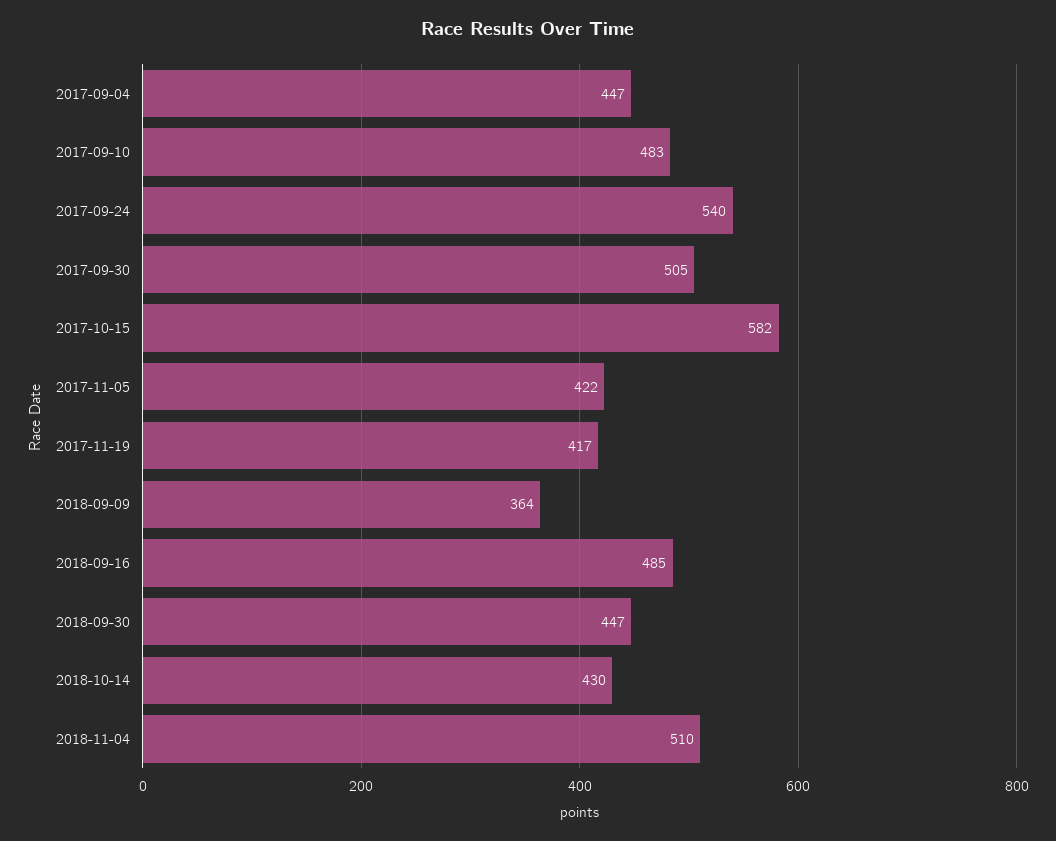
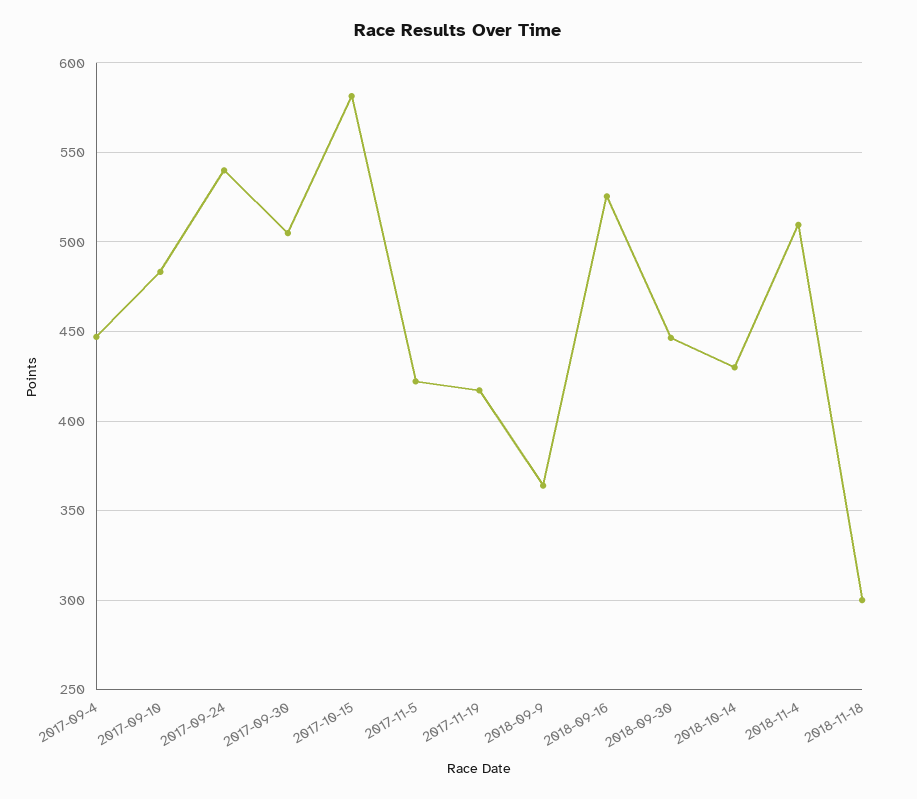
2018-09-16: 485 -> 525
2018-11-18: none -> 300

